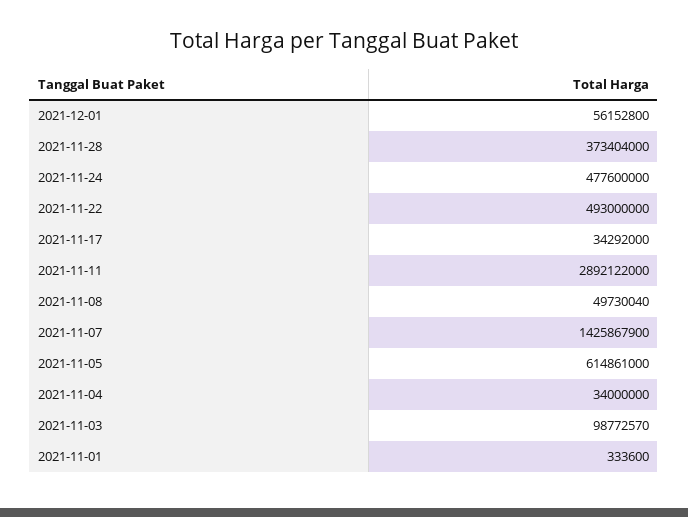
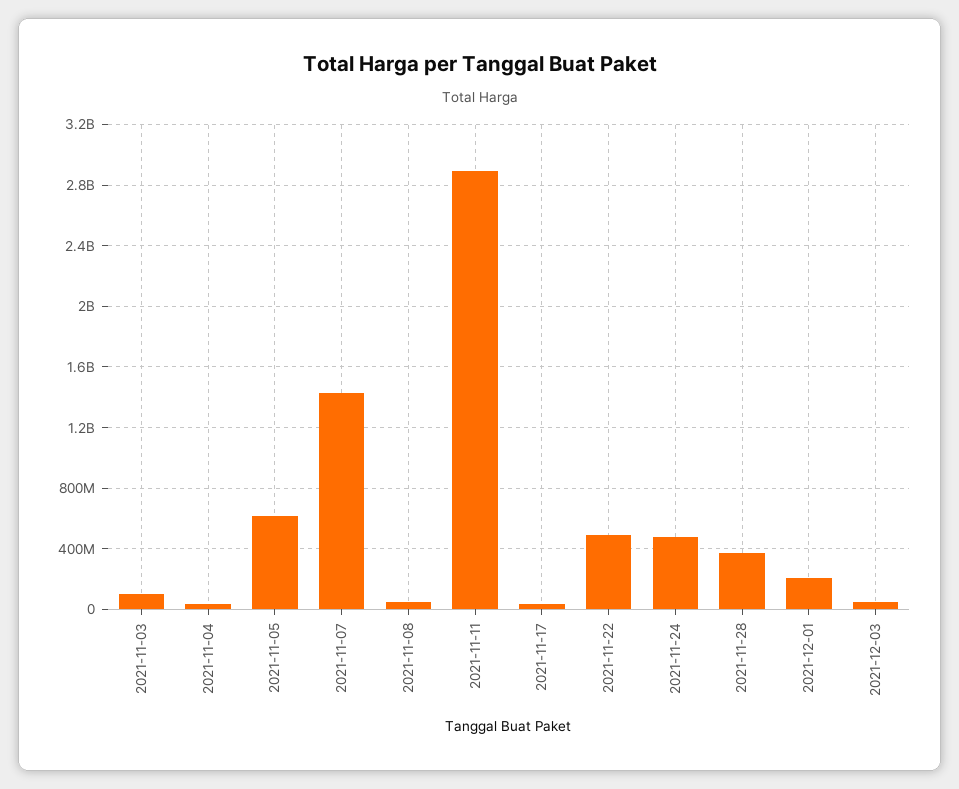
2021-12-01: 56152800 -> 200000000
2021-11-01: 333600 -> none
2021-12-03: none -> 50000000

